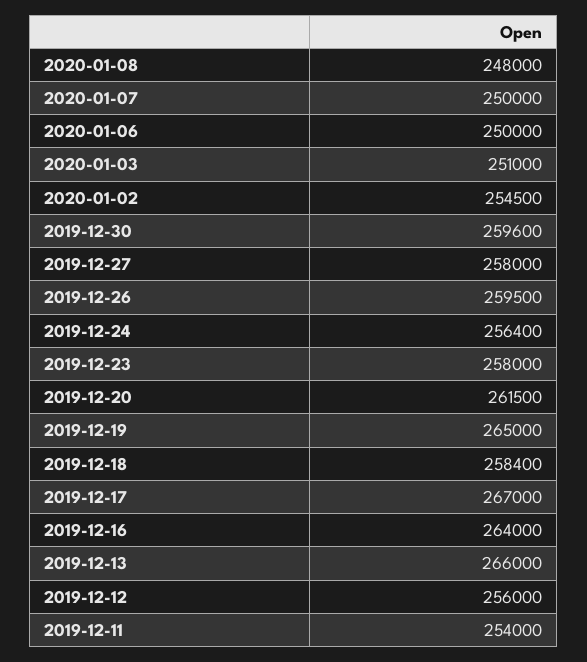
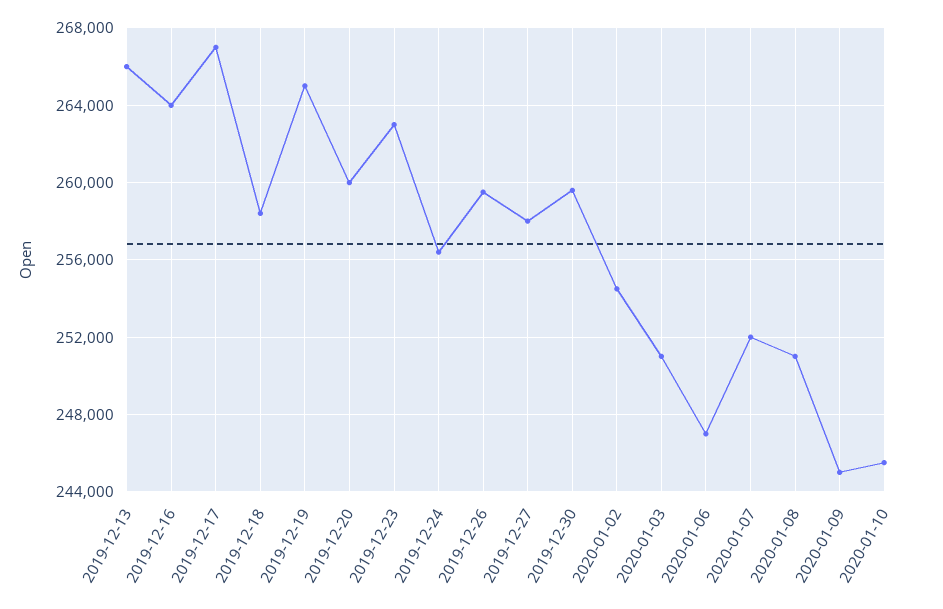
2020-01-08: 248000 -> 251000
2020-01-07: 250000 -> 252000
2020-01-06: 250000 -> 247000
2019-12-23: 258000 -> 263000
2019-12-20: 261500 -> 260000
2019-12-12: 256000 -> none
2019-12-11: 254000 -> none
2020-01-09: none -> 245000
2020-01-10: none -> 245500

